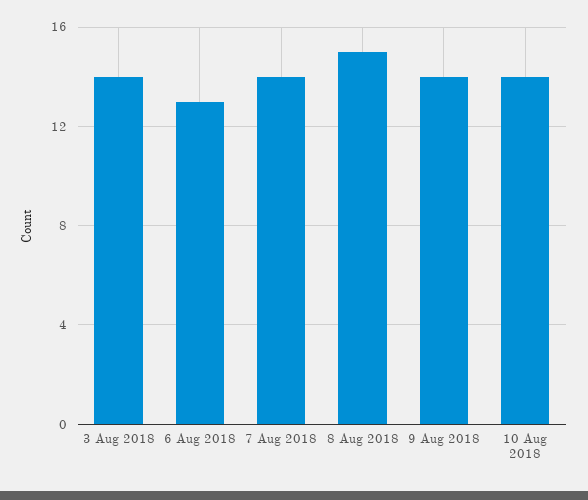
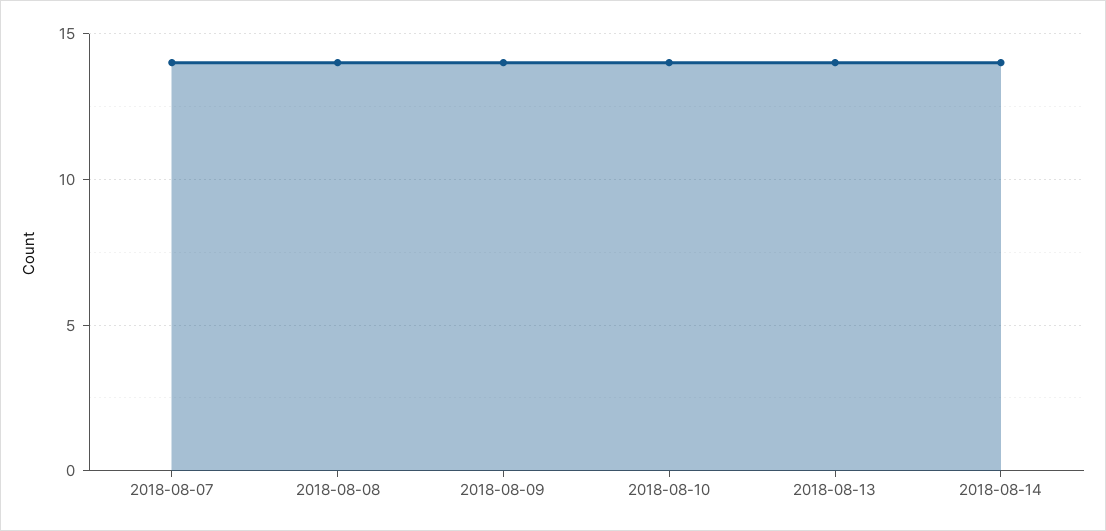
3 Aug 2018: 14 -> none
6 Aug 2018: 13 -> none
8 Aug 2018: 15 -> 14
2018-08-13: none -> 14
2018-08-14: none -> 14

